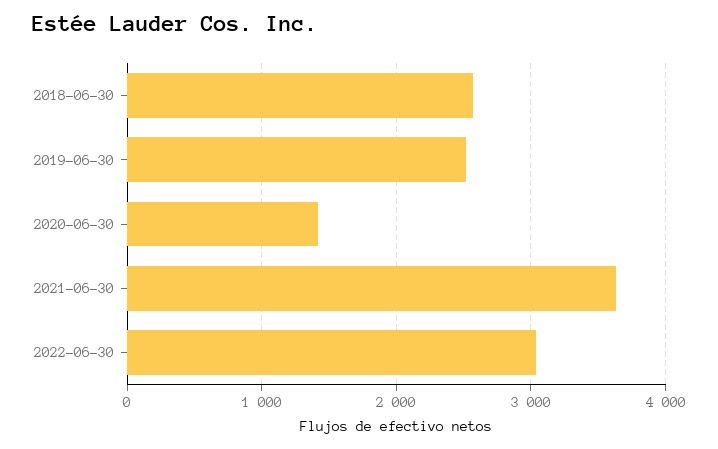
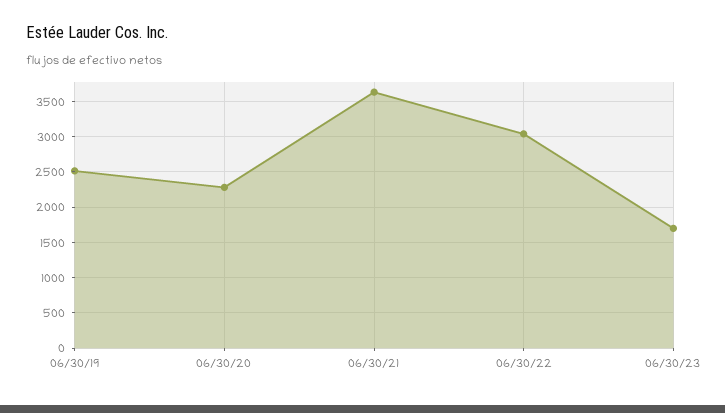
2018-06-30: 2600 -> none
2020-06-30: 1400 -> 2300
06/30/23: none -> 1700

